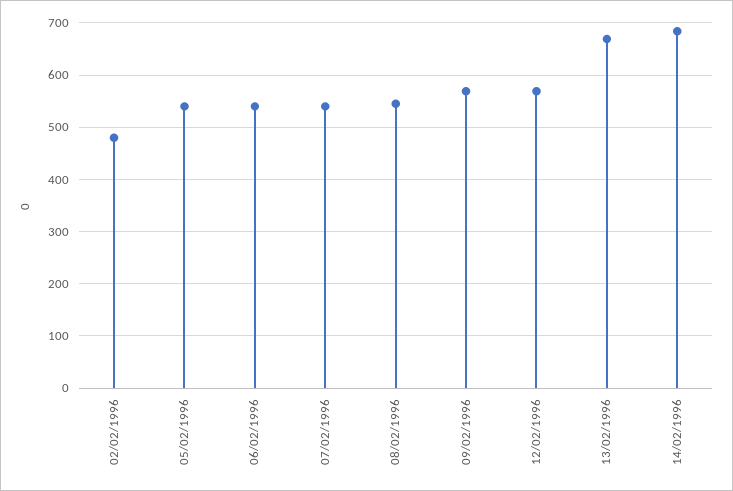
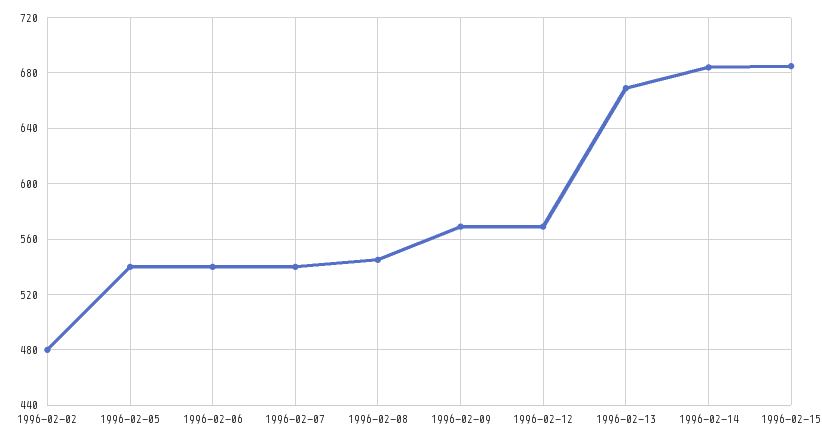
1996-02-15: none -> 685

